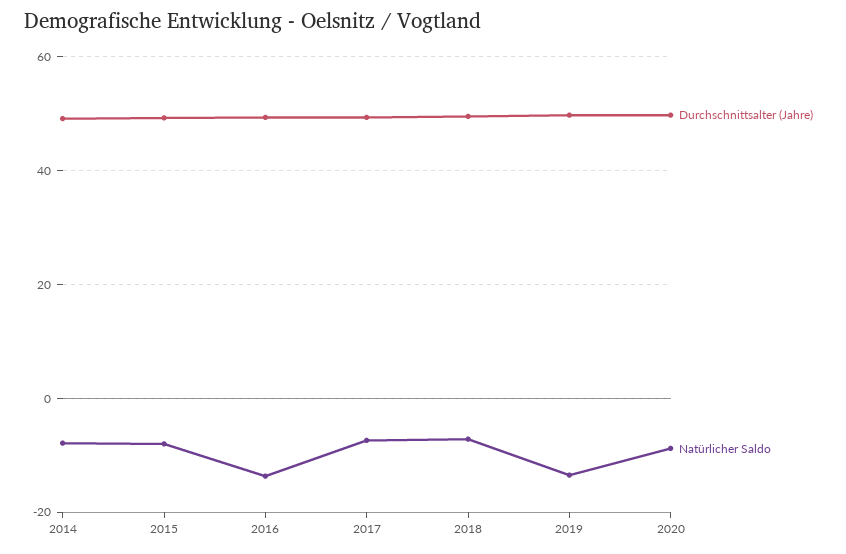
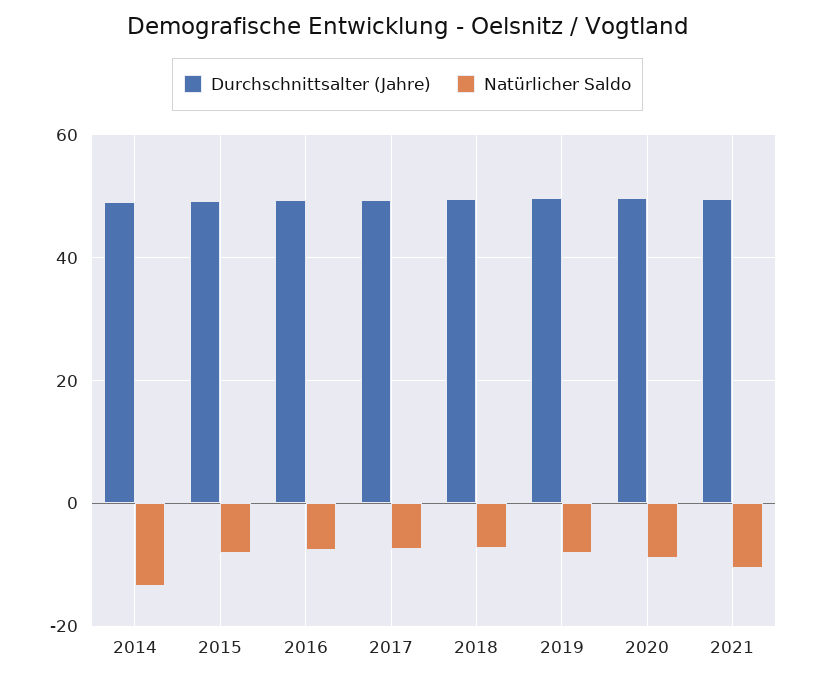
Natürlicher Saldo, 2014: -8 -> -14
Natürlicher Saldo, 2016: -14 -> -8
Natürlicher Saldo, 2019: -14 -> -8
Durchschnittsalter (Jahre), 2021: none -> 50
Natürlicher Saldo, 2021: none -> -10

